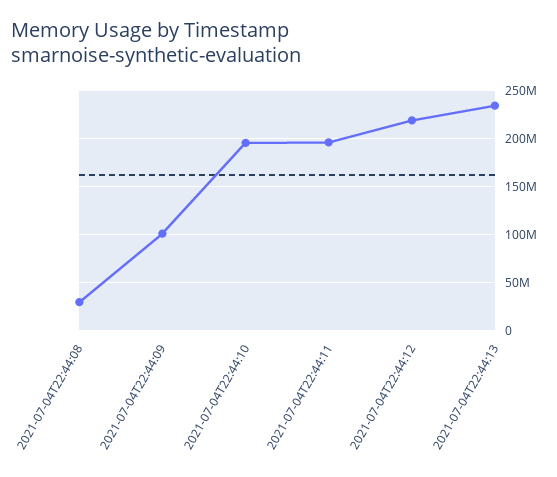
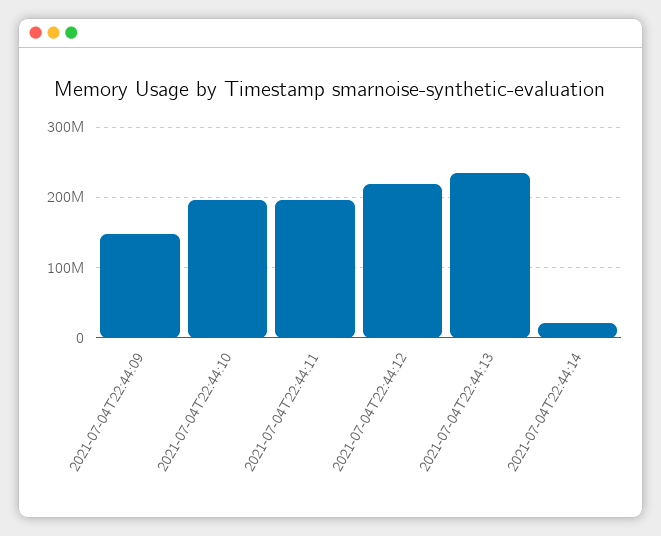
2021-07-04T22:44:08: 30000000 -> none
2021-07-04T22:44:09: 100000000 -> 150000000
2021-07-04T22:44:14: none -> 20000000

